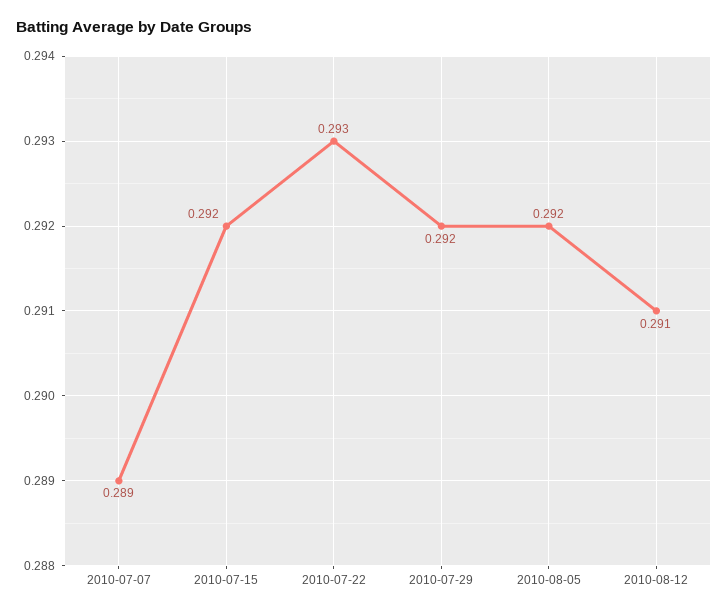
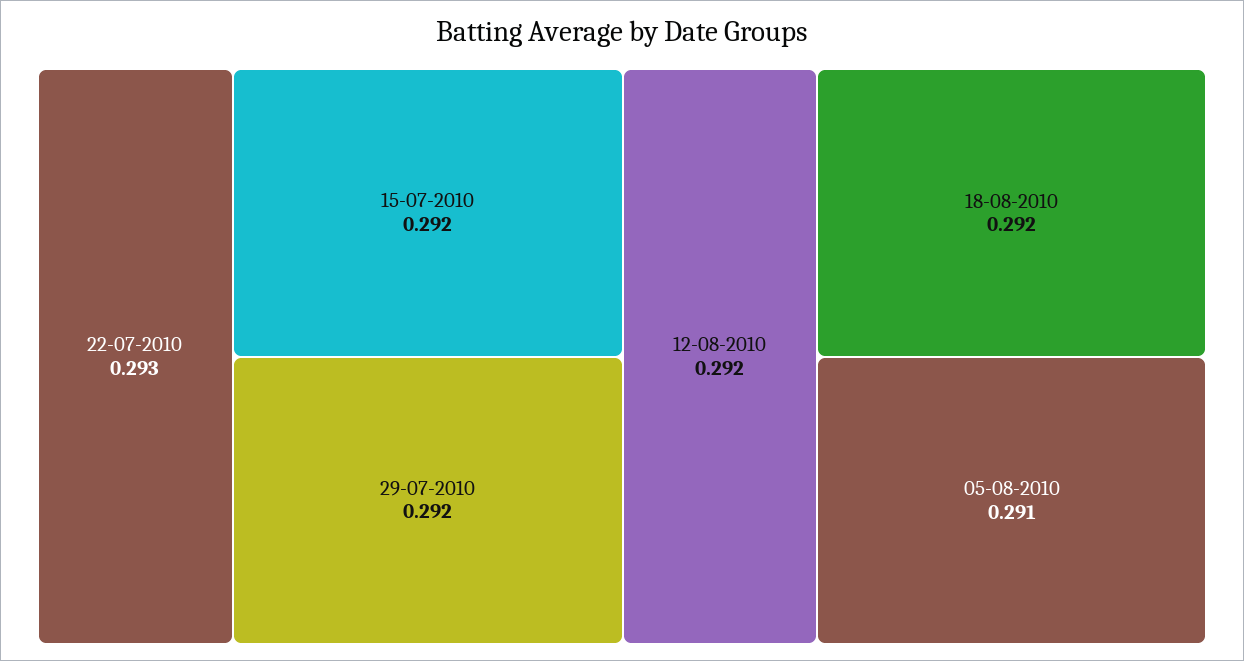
2010-07-07: 0.289 -> none
2010-08-05: 0.292 -> 0.291
2010-08-12: 0.291 -> 0.292
18-08-2010: none -> 0.292

